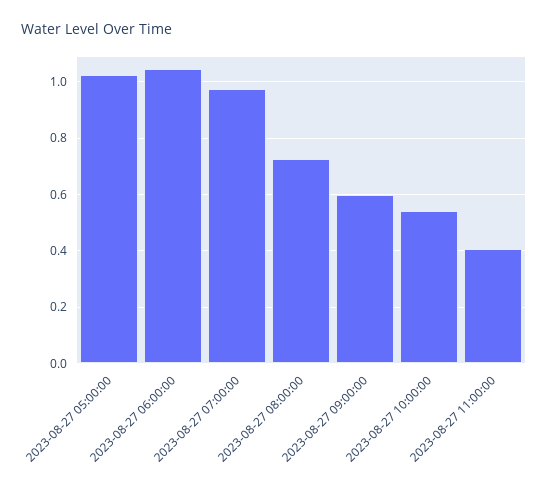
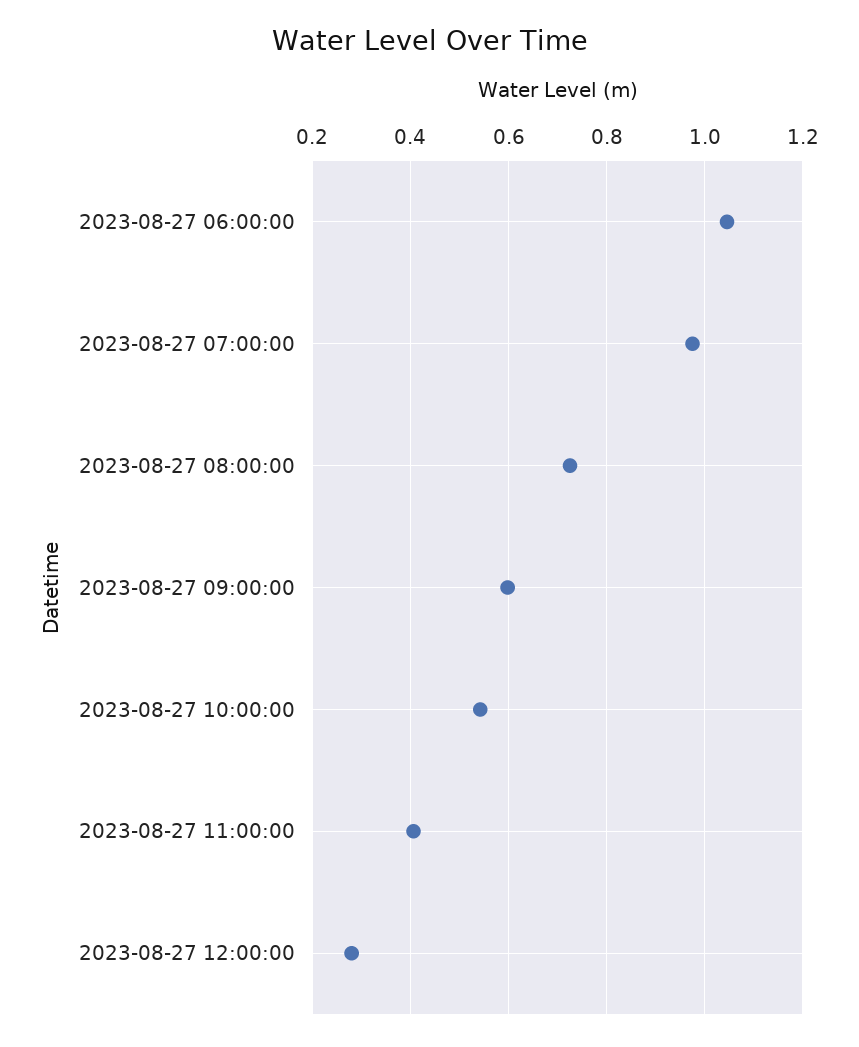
2023-08-27 05:00:00: 1.025 -> none
2023-08-27 12:00:00: none -> 0.28

